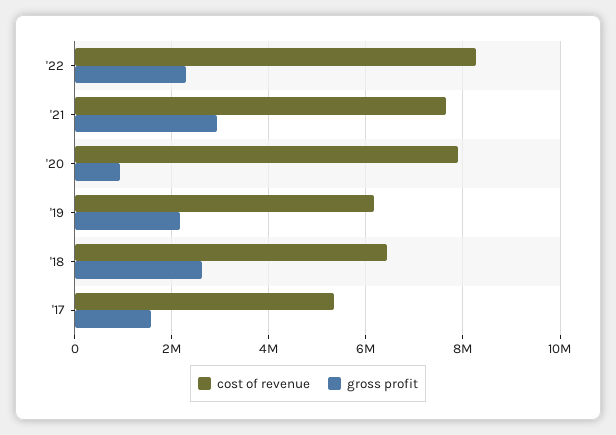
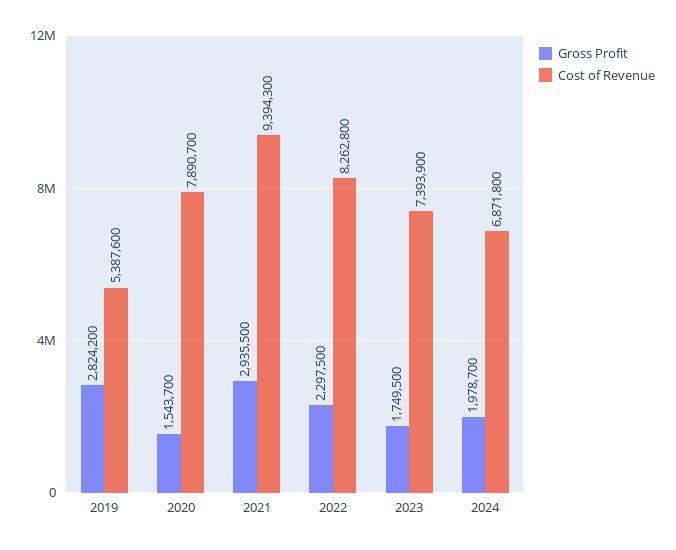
cost of revenue, '21: 7600000 -> 9394300
gross profit, '20: 1000000 -> 1543700
cost of revenue, '19: 6200000 -> 5387600
gross profit, '19: 2200000 -> 2824200
cost of revenue, '18: 6400000 -> none
gross profit, '18: 2600000 -> none
cost of revenue, '17: 5400000 -> none
gross profit, '17: 1600000 -> none
gross profit, 2023: none -> 1749500
cost of revenue, 2023: none -> 7393900
gross profit, 2024: none -> 1978700
cost of revenue, 2024: none -> 6871800

